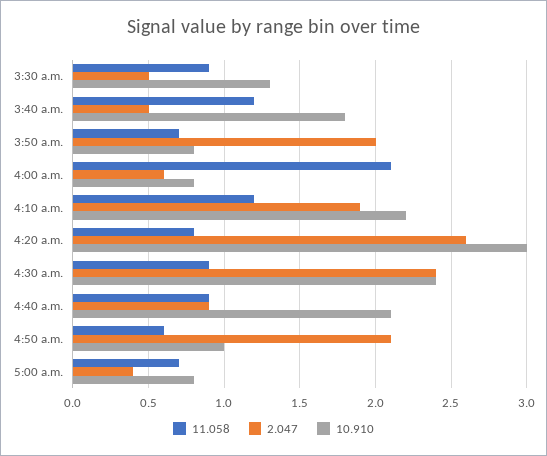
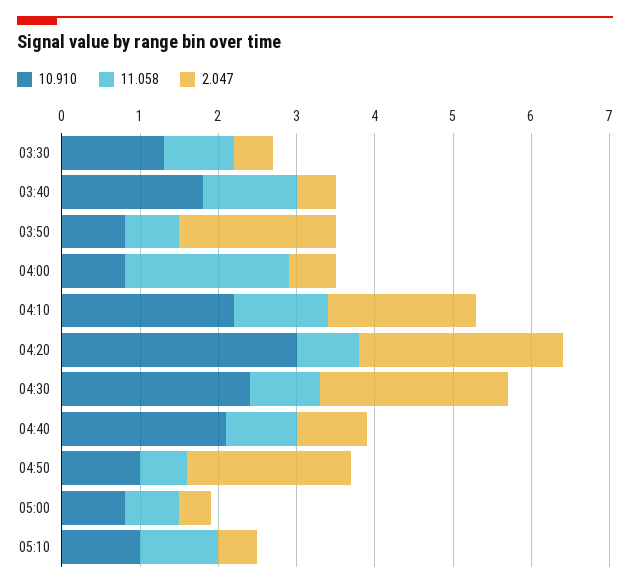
10.910, 05:10: none -> 1
11.058, 05:10: none -> 1
2.047, 05:10: none -> 0.5

